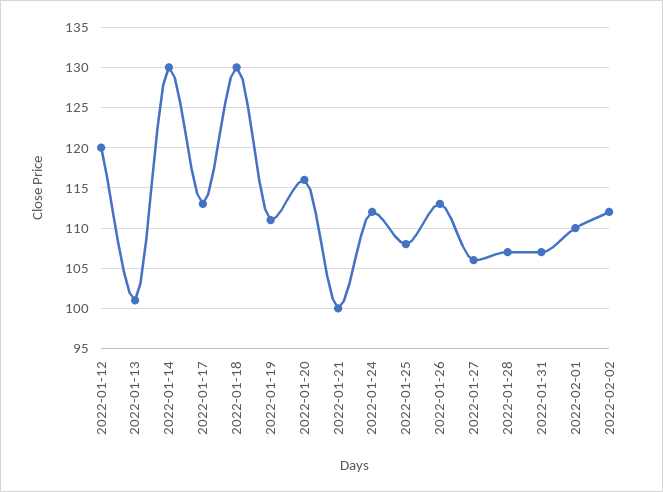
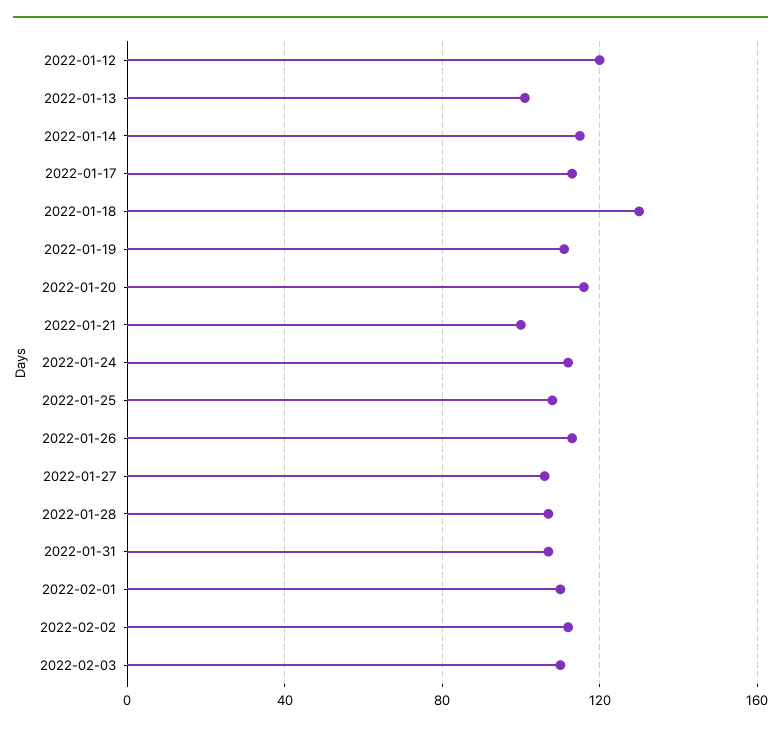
2022-01-14: 130 -> 115
2022-02-03: none -> 110

